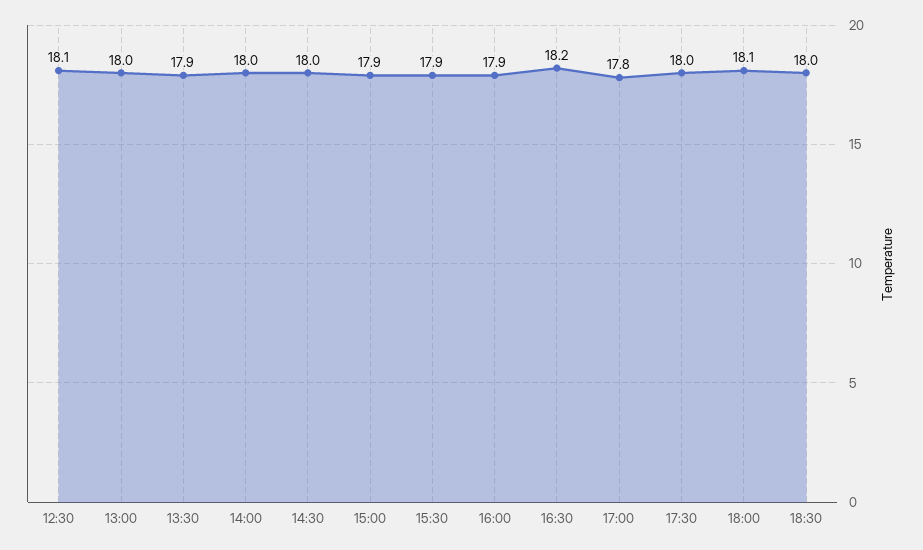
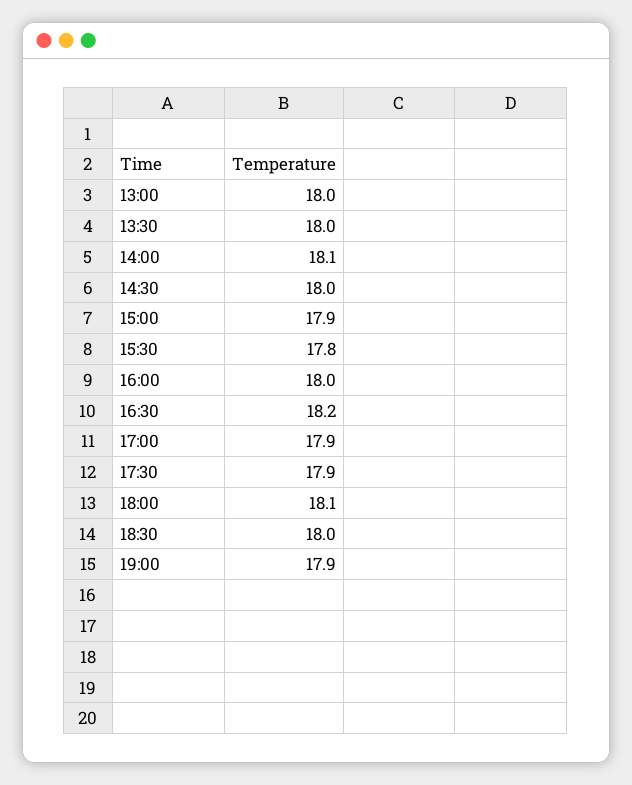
12:30: 18.1 -> none
13:30: 17.9 -> 18
14:00: 18 -> 18.1
15:30: 17.9 -> 17.8
16:00: 17.9 -> 18
17:00: 17.8 -> 17.9
17:30: 18 -> 17.9
19:00: none -> 17.9

